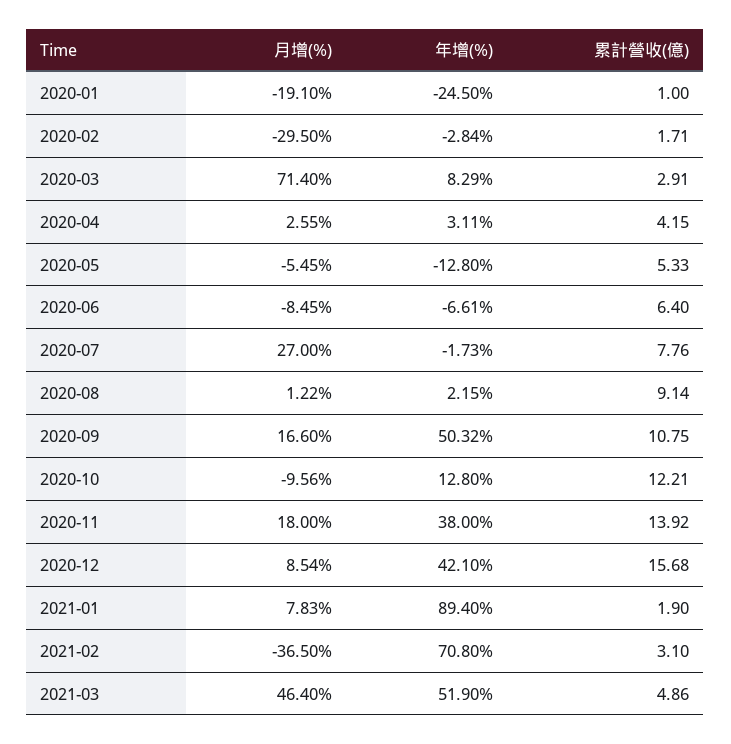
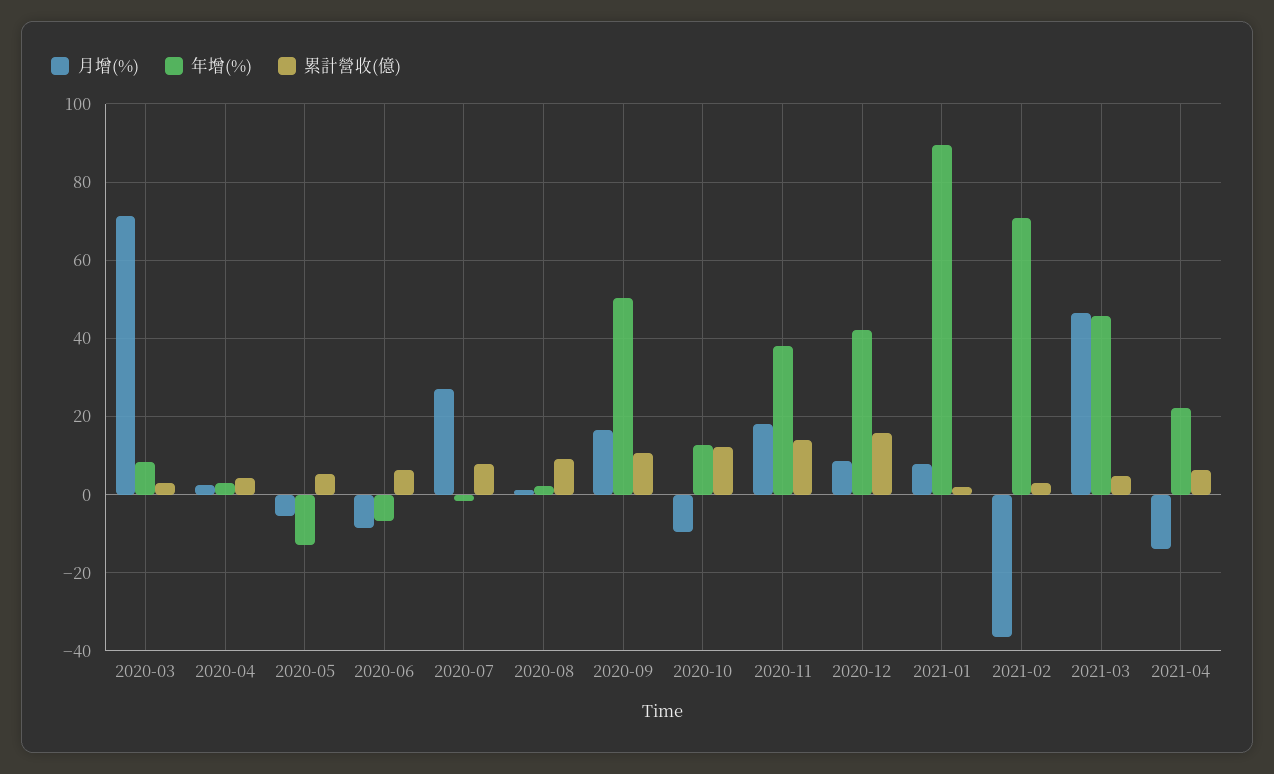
月增(%), 2020-01: -19.1 -> none
年增(%), 2020-01: -24.5 -> none
累計營收(億), 2020-01: 1 -> none
月增(%), 2020-02: -29.5 -> none
年增(%), 2020-02: -2.84 -> none
累計營收(億), 2020-02: 1.71 -> none
年增(%), 2021-03: 51.9 -> 46
月增(%), 2021-04: none -> -14
年增(%), 2021-04: none -> 22
累計營收(億), 2021-04: none -> 6

